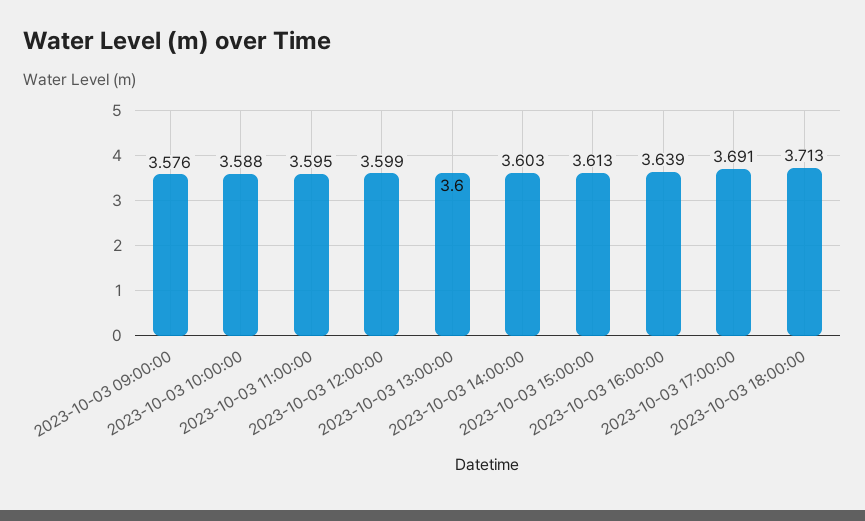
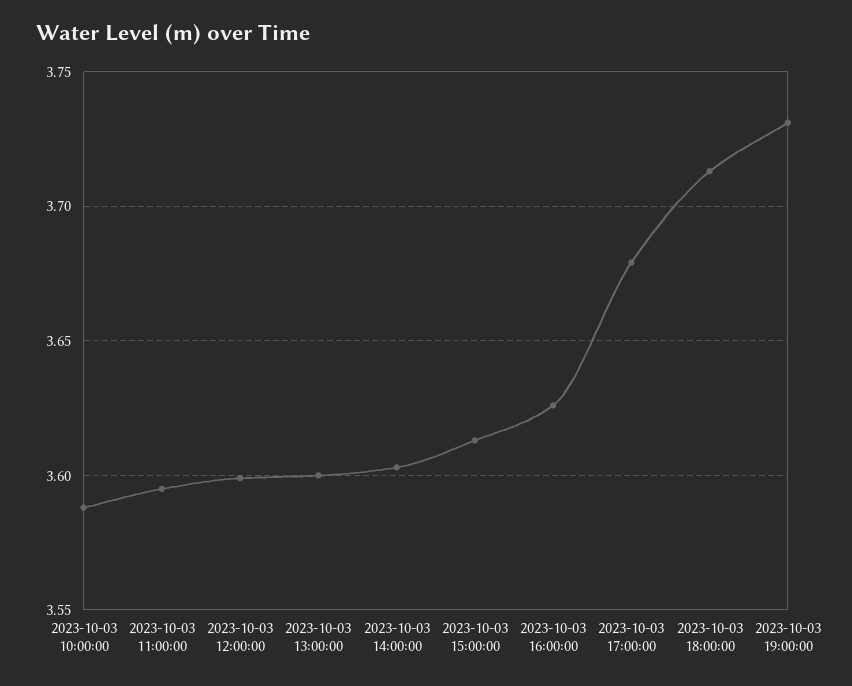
2023-10-03 09:00:00: 3.576 -> none
2023-10-03 16:00:00: 3.639 -> 3.625
2023-10-03 17:00:00: 3.691 -> 3.68
2023-10-03 19:00:00: none -> 3.73

